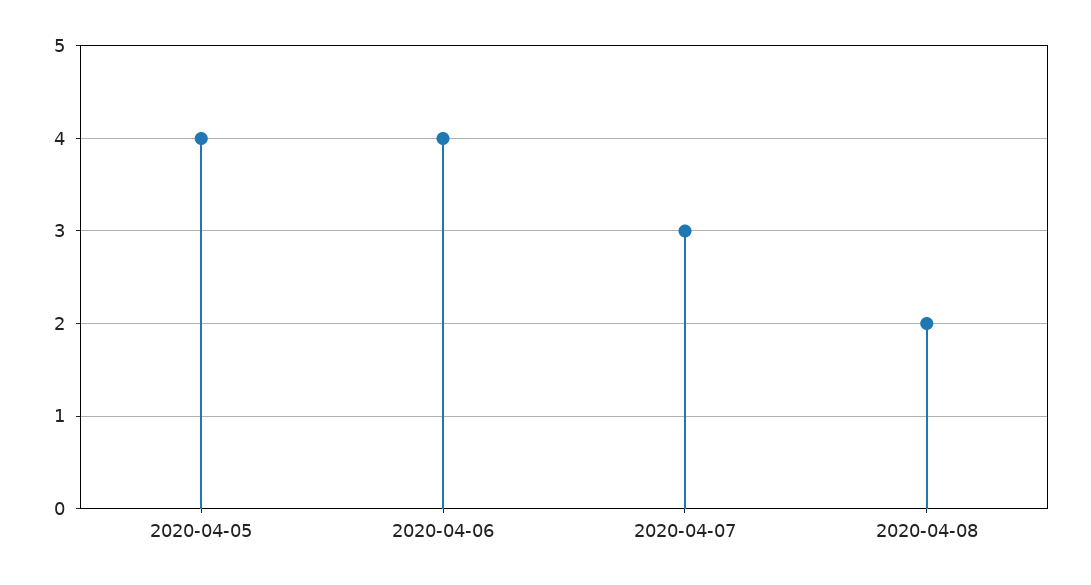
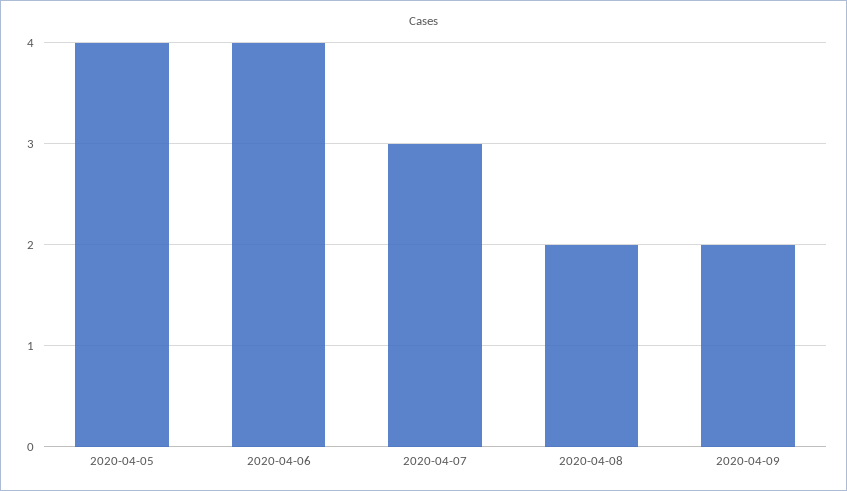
2020-04-09: none -> 2

